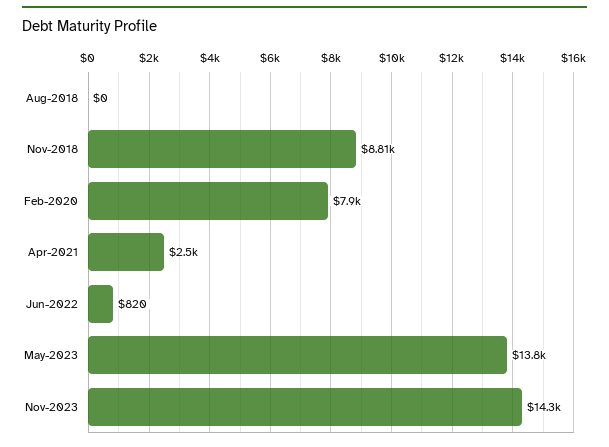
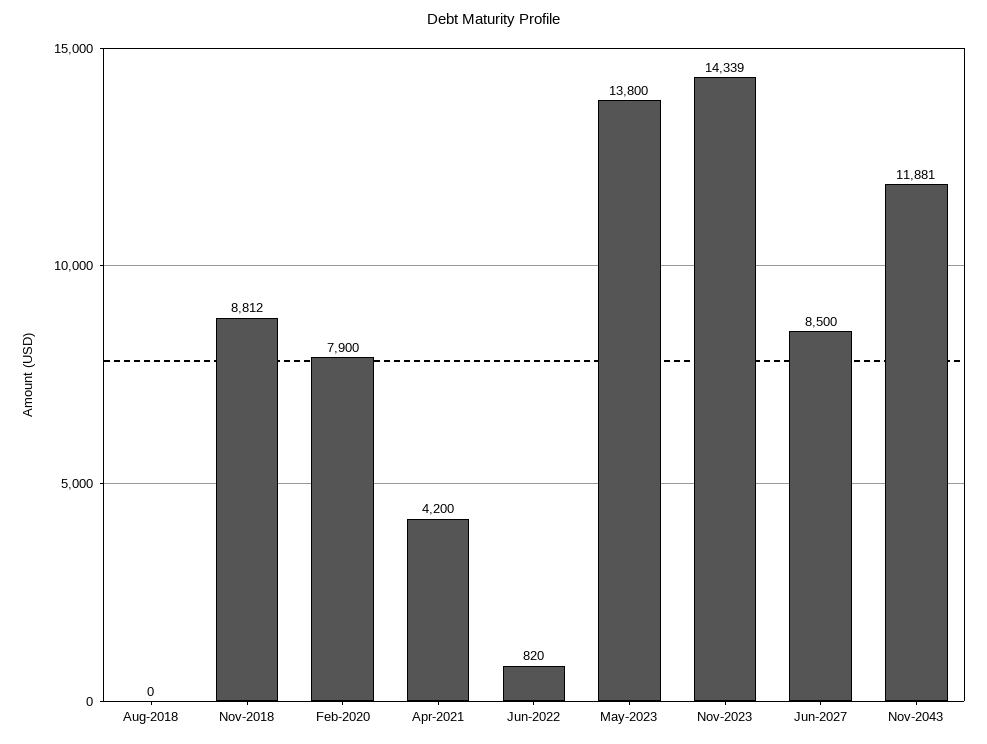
Apr-2021: 2500 -> 4200
Jun-2027: none -> 8500
Nov-2043: none -> 11881

